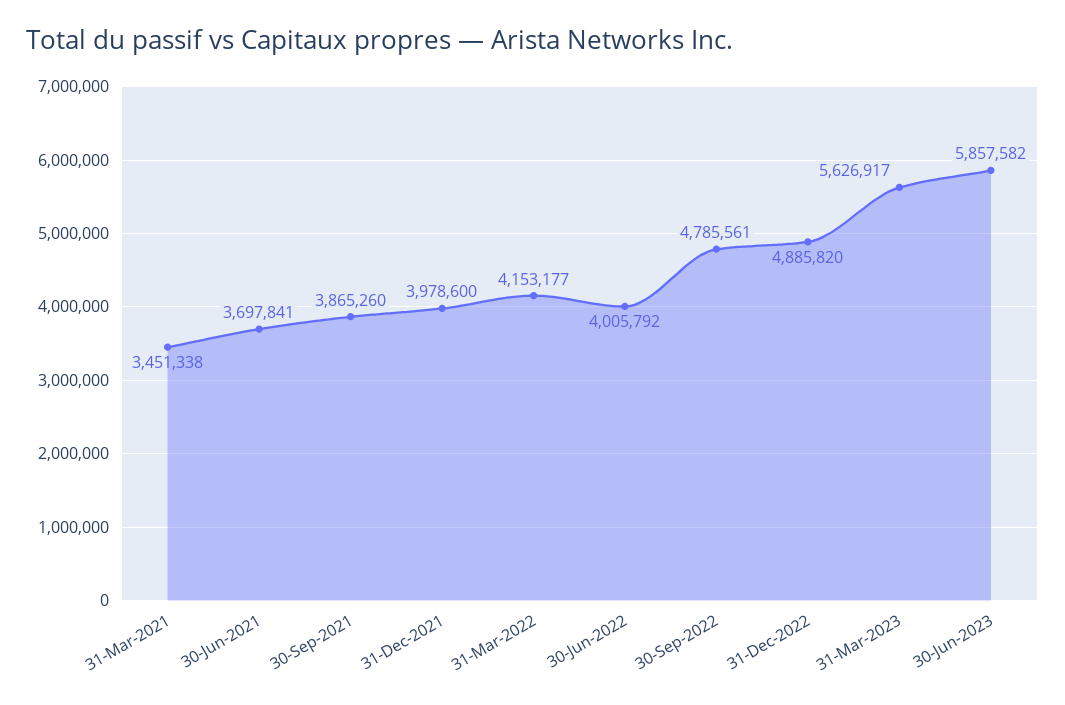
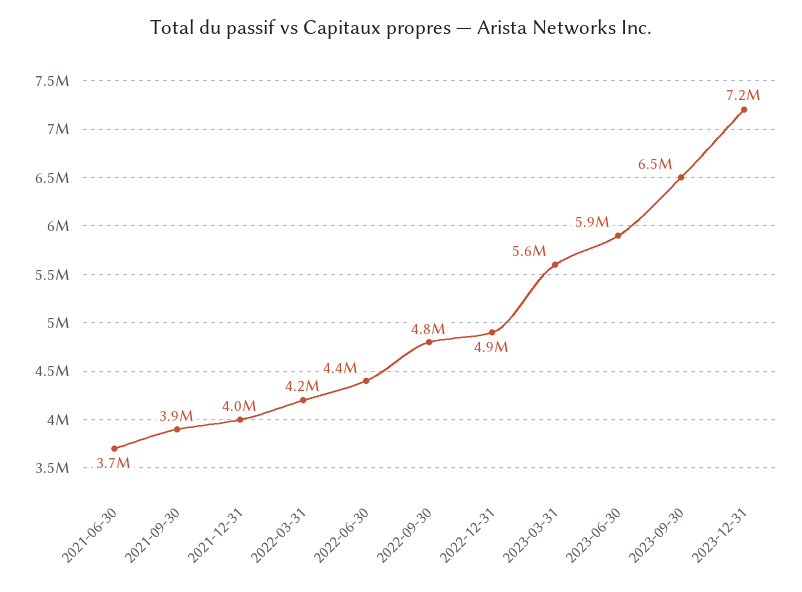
31-Mar-2021: 3451338 -> none
30-Jun-2022: 4005792 -> 4400000
2023-09-30: none -> 6500000
2023-12-31: none -> 7200000

